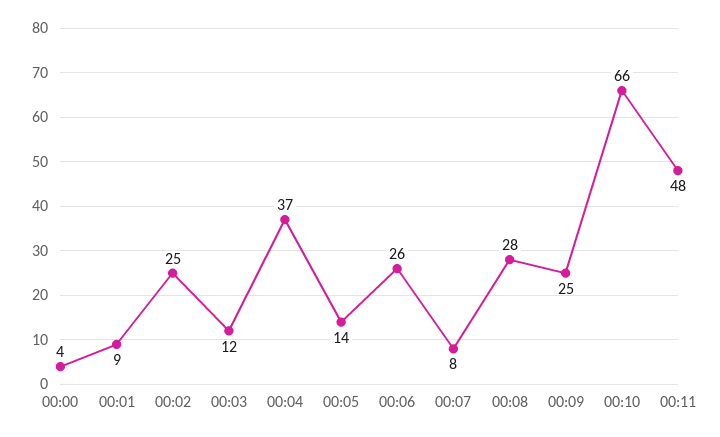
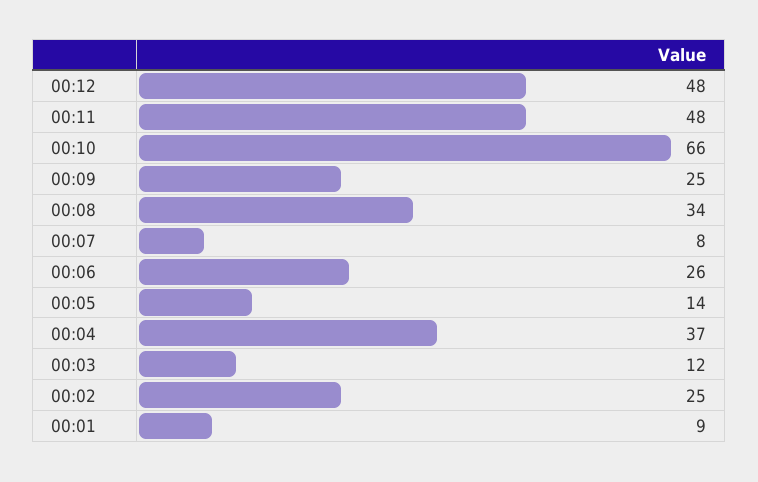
00:00: 4 -> none
00:08: 28 -> 34
00:12: none -> 48

